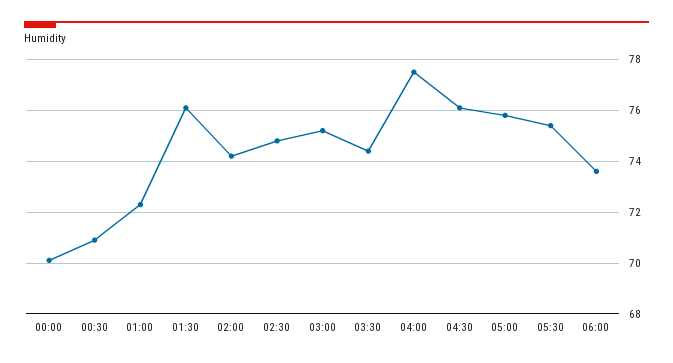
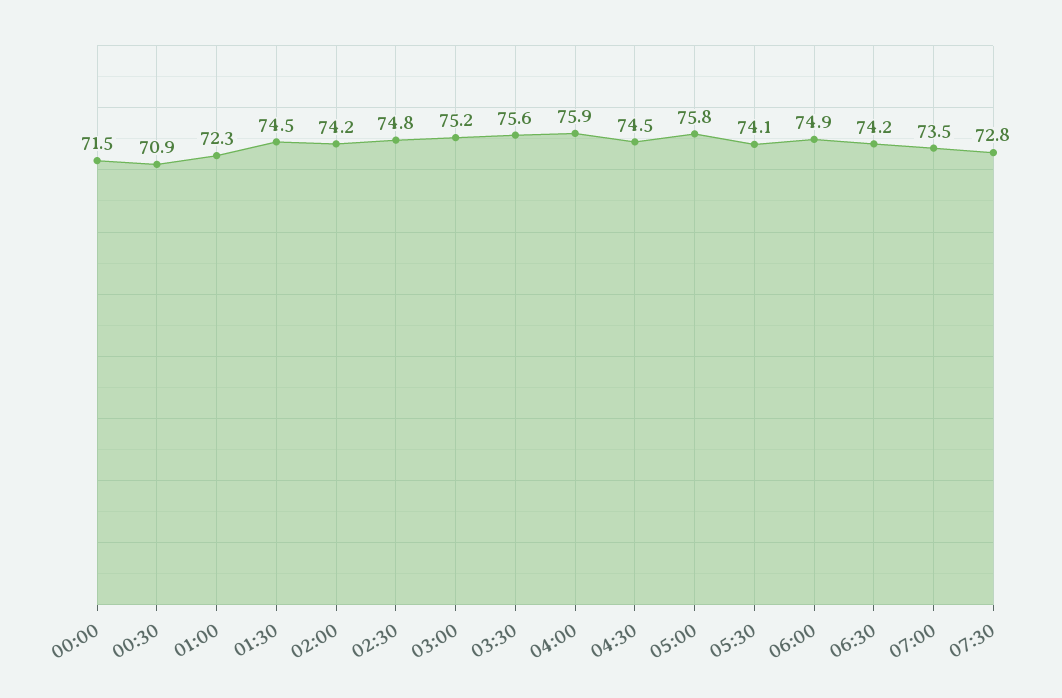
00:00: 70 -> 71.5
01:30: 76 -> 74.5
03:30: 74.5 -> 75.6
04:00: 77.5 -> 75.9
04:30: 76 -> 74.5
05:30: 75.5 -> 74.1
06:00: 73.5 -> 74.9
06:30: none -> 74.2
07:00: none -> 73.5
07:30: none -> 72.8

